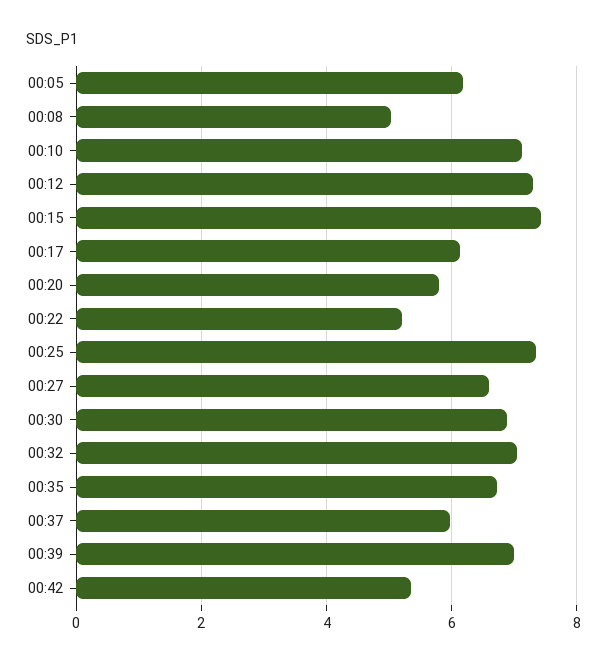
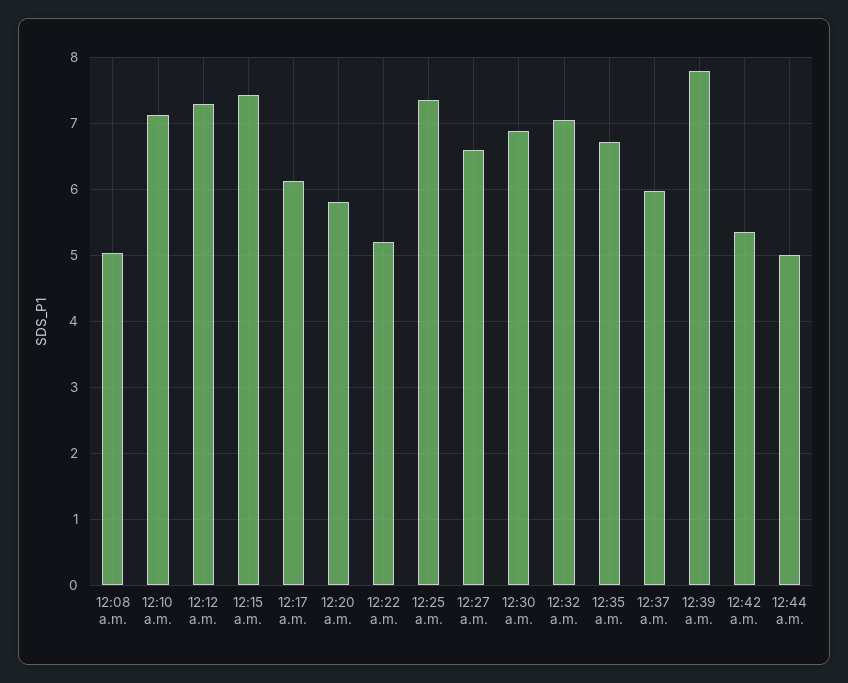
00:05: 6.2 -> none
00:39: 7 -> 7.8
12:44 a.m.: none -> 5

